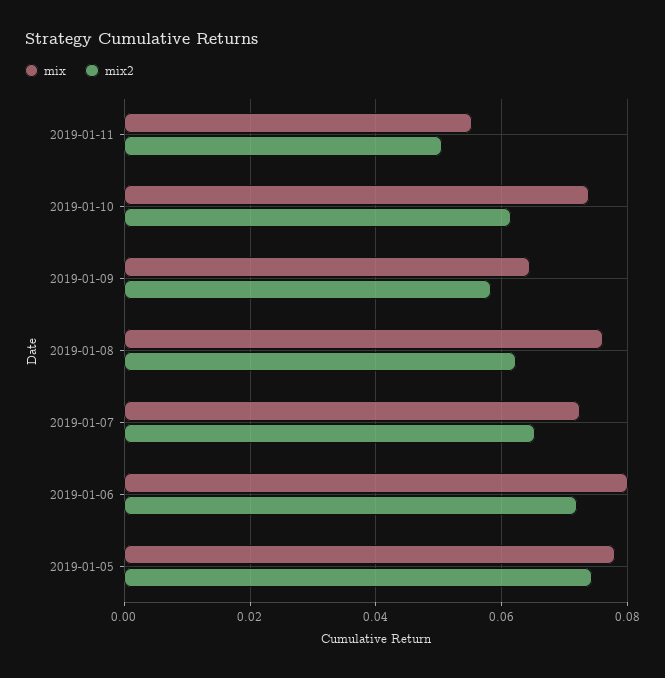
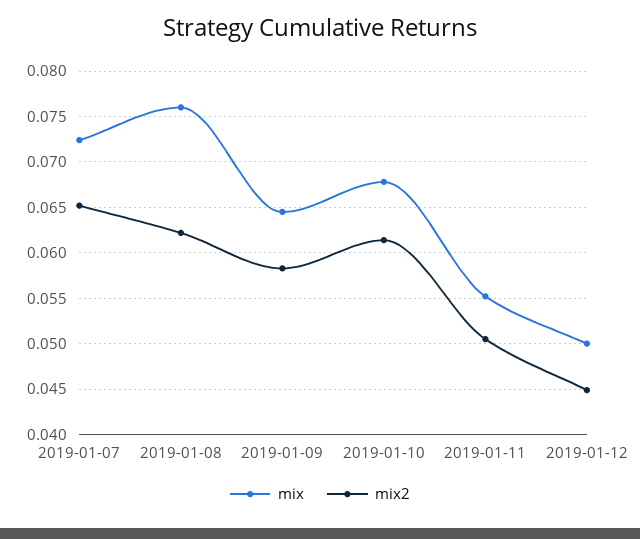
mix, 2019-01-10: 0.074 -> 0.068
mix, 2019-01-06: 0.08 -> none
mix2, 2019-01-06: 0.072 -> none
mix, 2019-01-05: 0.078 -> none
mix2, 2019-01-05: 0.074 -> none
mix, 2019-01-12: none -> 0.05
mix2, 2019-01-12: none -> 0.045

